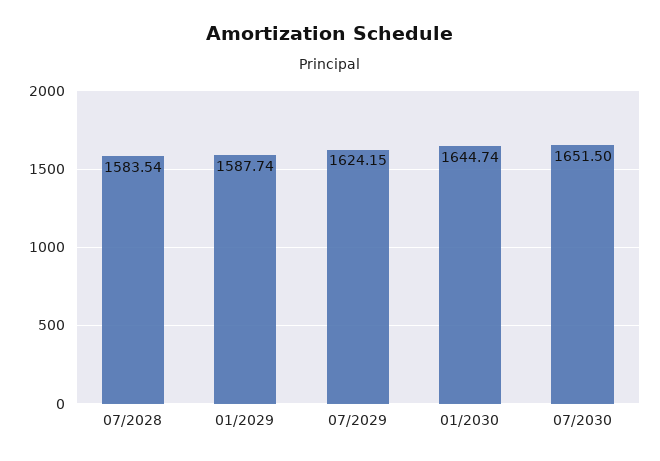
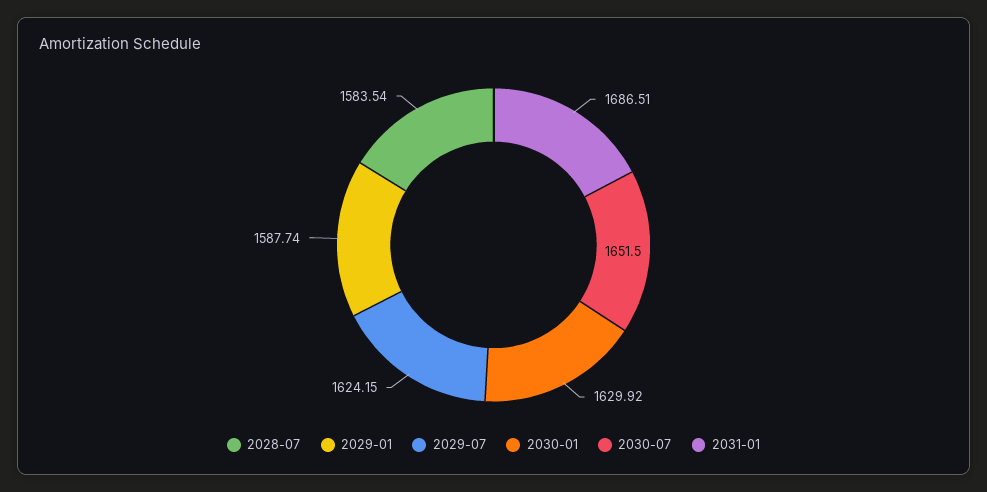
01/2030: 1644.74 -> 1629.92
2031-01: none -> 1686.51

